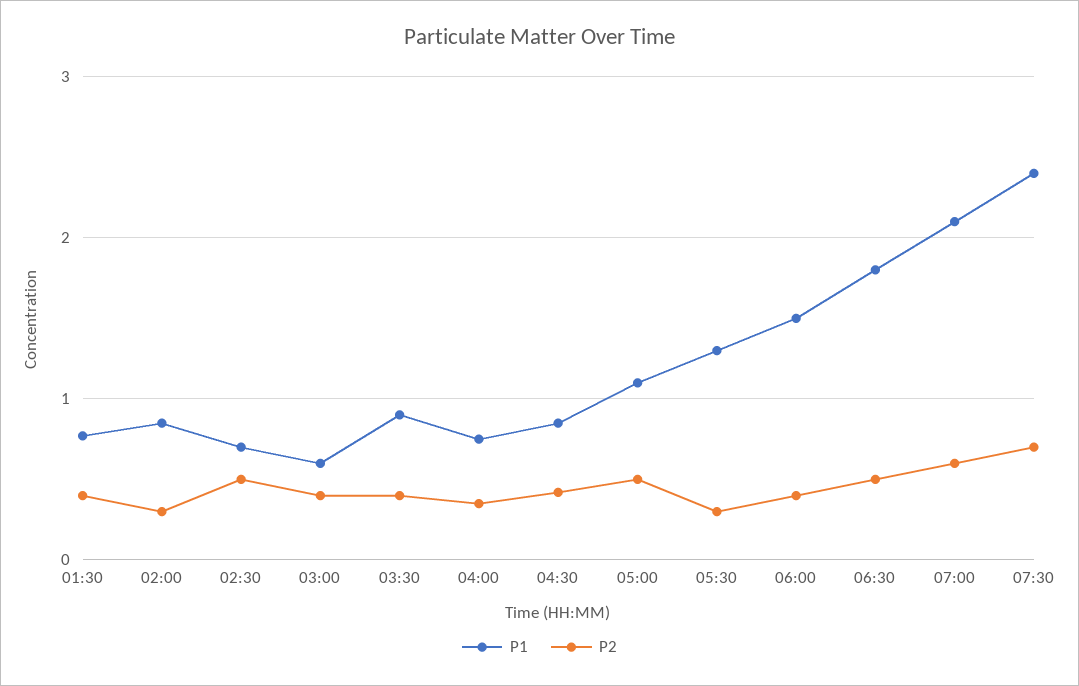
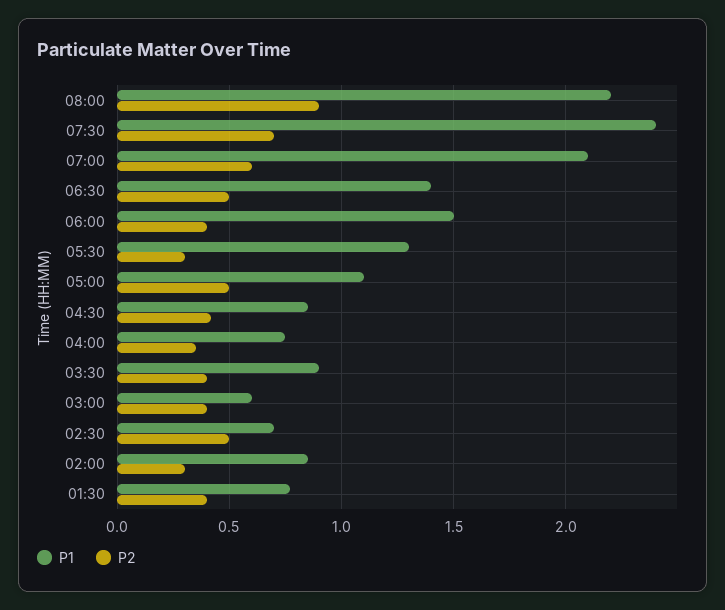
P1, 06:30: 1.8 -> 1.4
P1, 08:00: none -> 2.2
P2, 08:00: none -> 0.9

